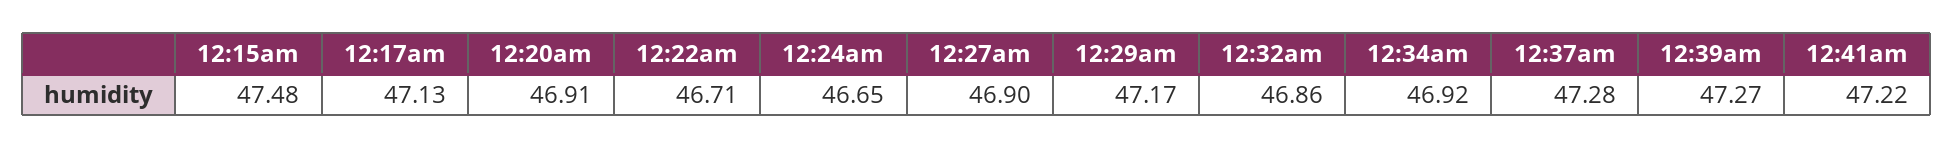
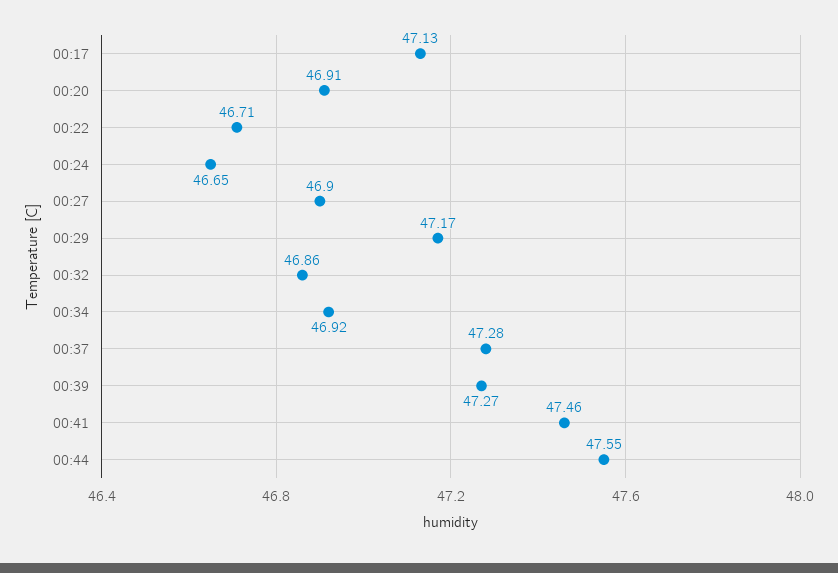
12:15am: 47.48 -> none
12:41am: 47.22 -> 47.46
00:44: none -> 47.55

